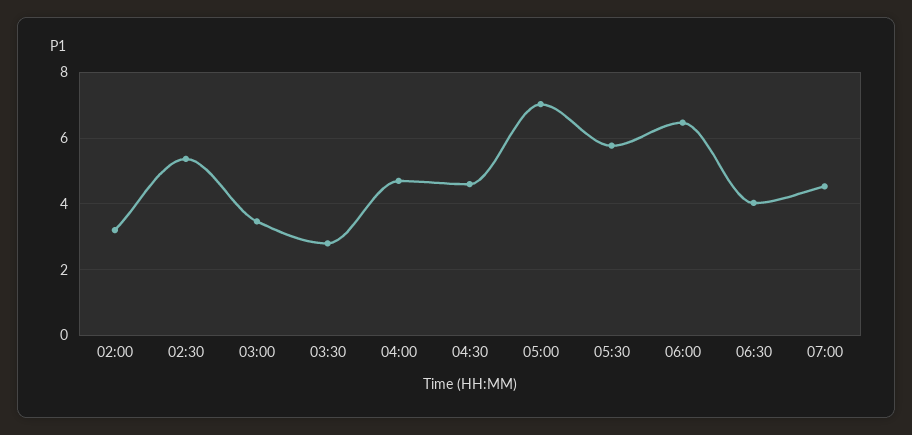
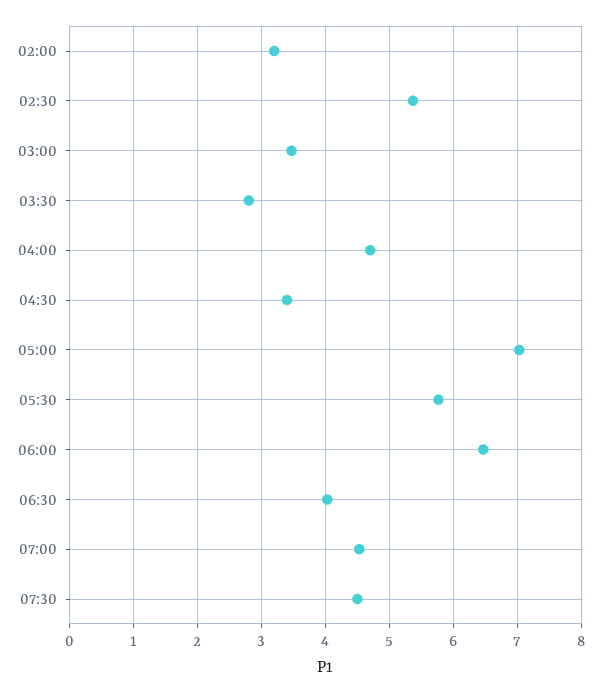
04:30: 4.6 -> 3.4
07:30: none -> 4.5

